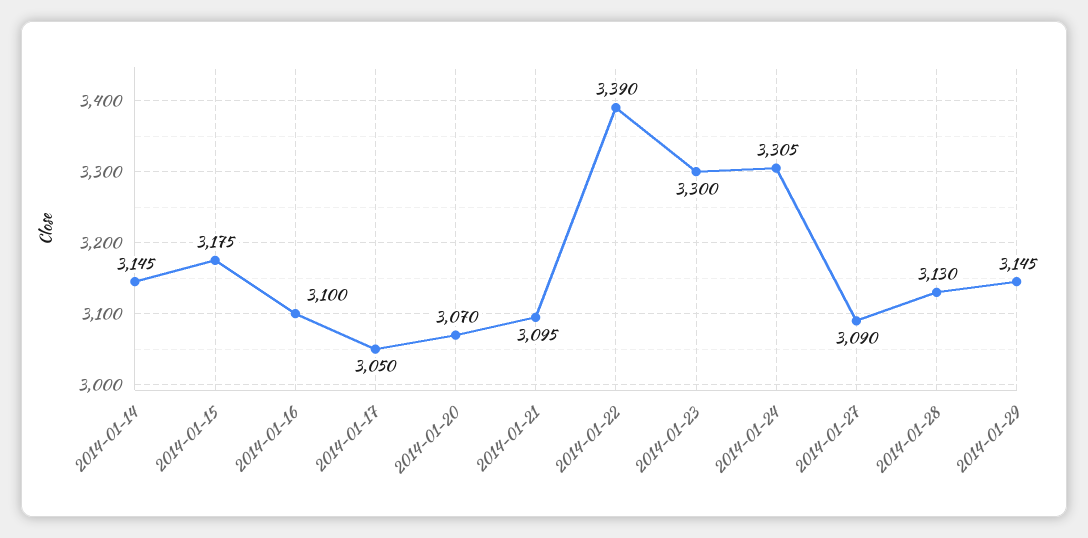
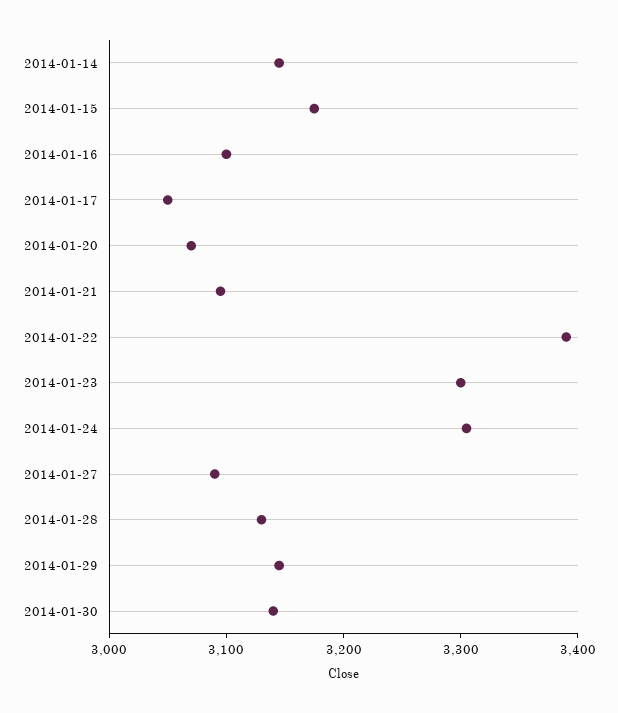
2014-01-30: none -> 3140

